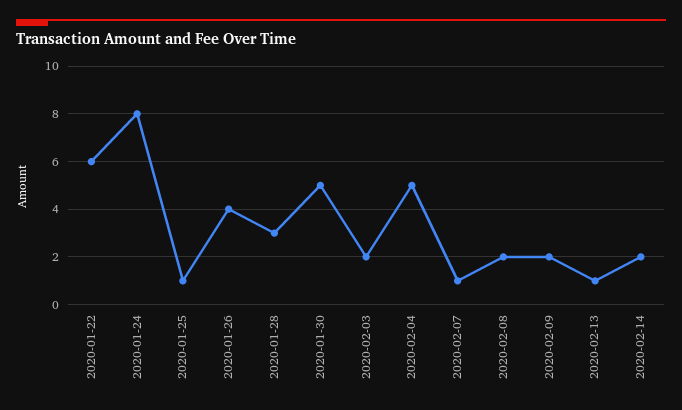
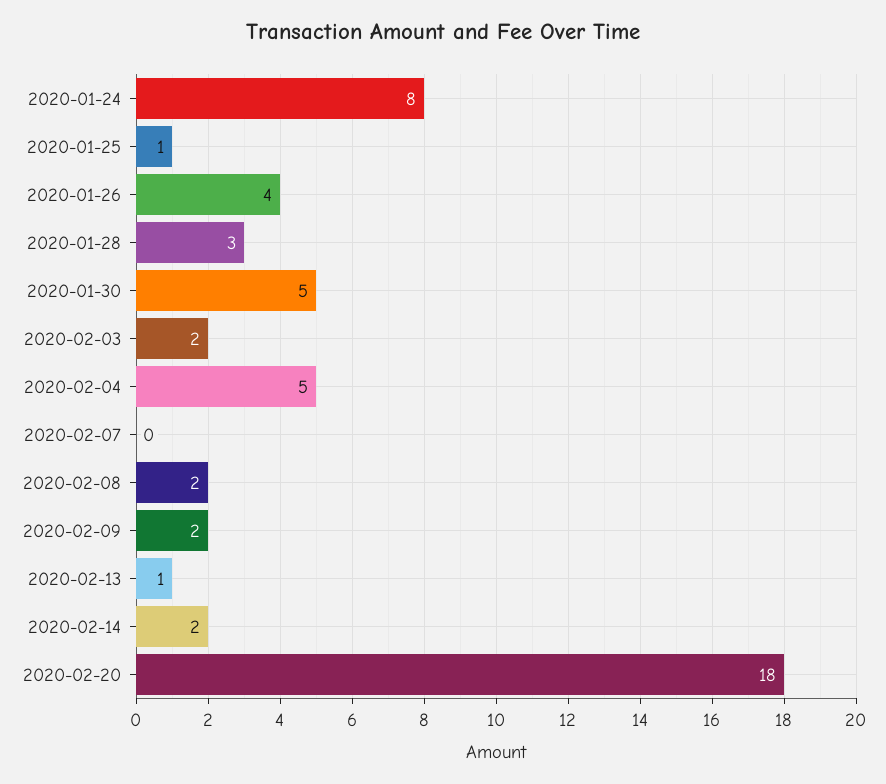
2020-01-22: 6 -> none
2020-02-07: 1 -> 0
2020-02-20: none -> 18

